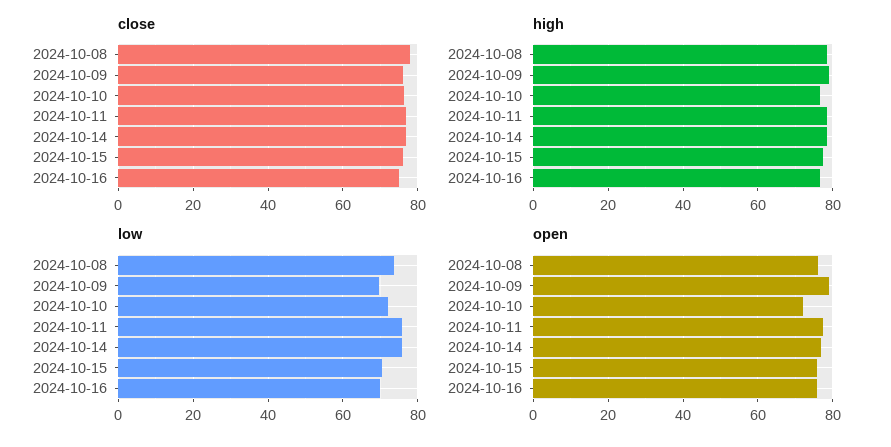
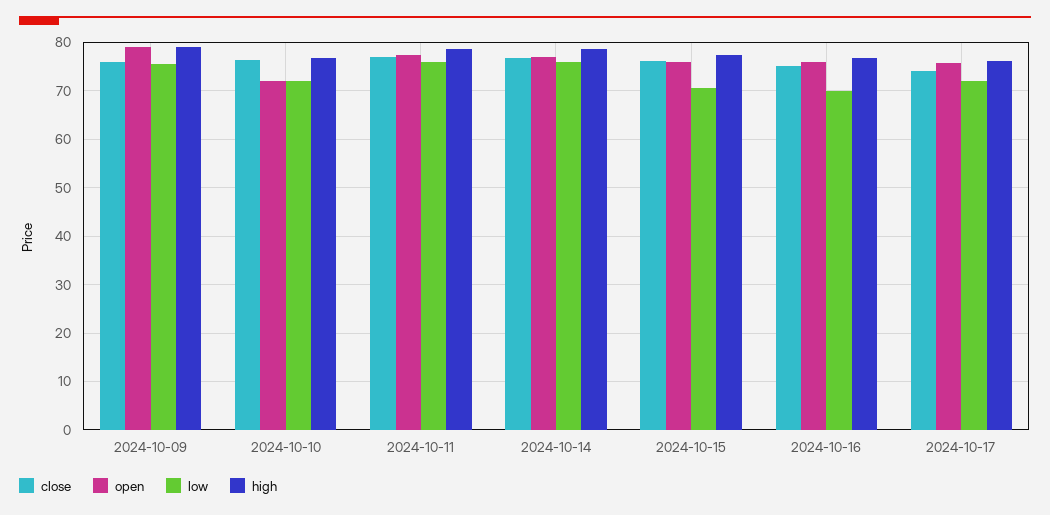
close, 2024-10-08: 78 -> none
high, 2024-10-08: 78 -> none
low, 2024-10-08: 74 -> none
low, 2024-10-09: 70 -> 76
open, 2024-10-08: 76 -> none
close, 2024-10-17: none -> 74
open, 2024-10-17: none -> 76
low, 2024-10-17: none -> 72
high, 2024-10-17: none -> 76

